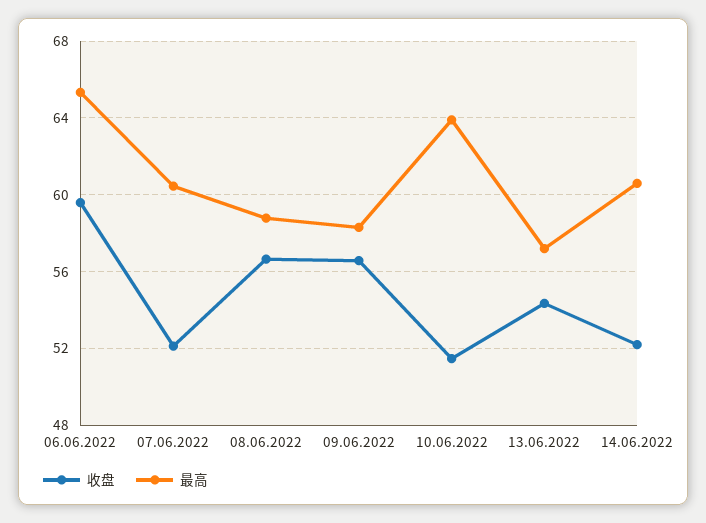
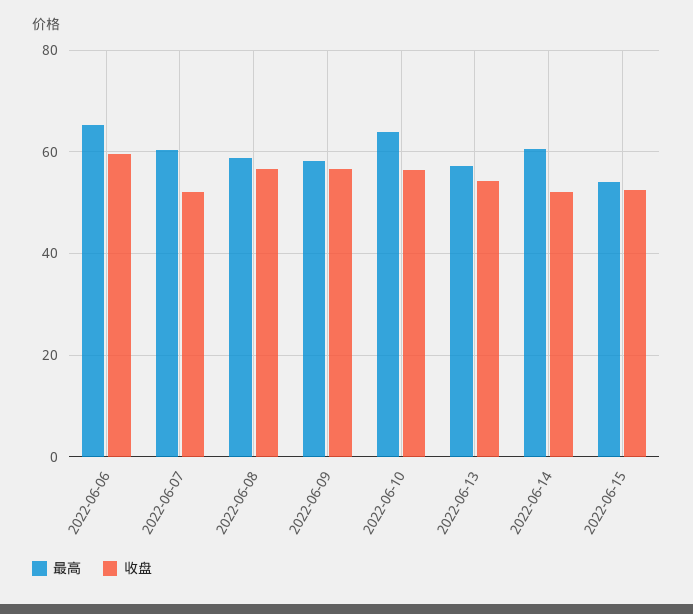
收盘, 10.06.2022: 51.5 -> 56
最高, 2022-06-15: none -> 54
收盘, 2022-06-15: none -> 52

